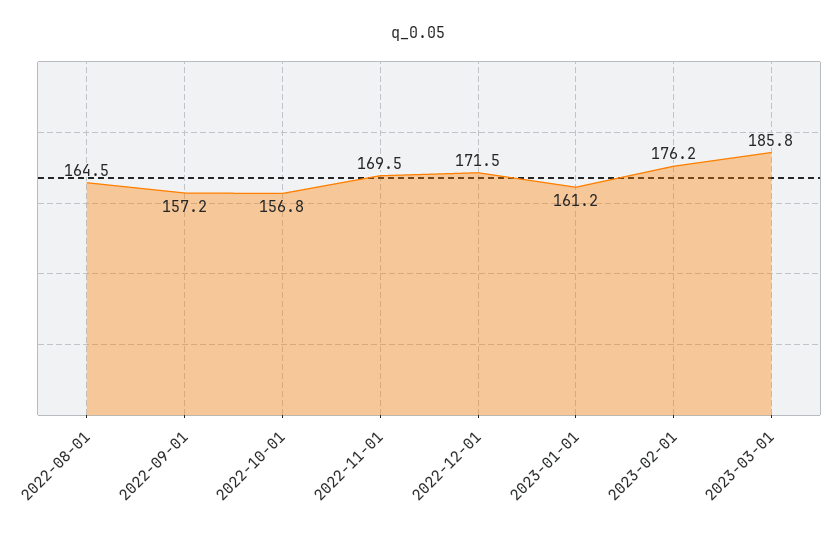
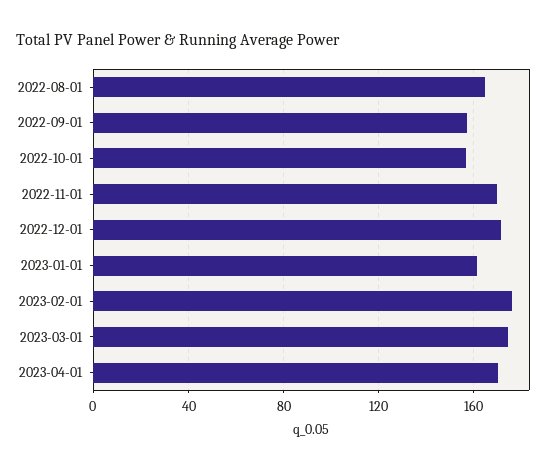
2023-03-01: 185.8 -> 175
2023-04-01: none -> 170

